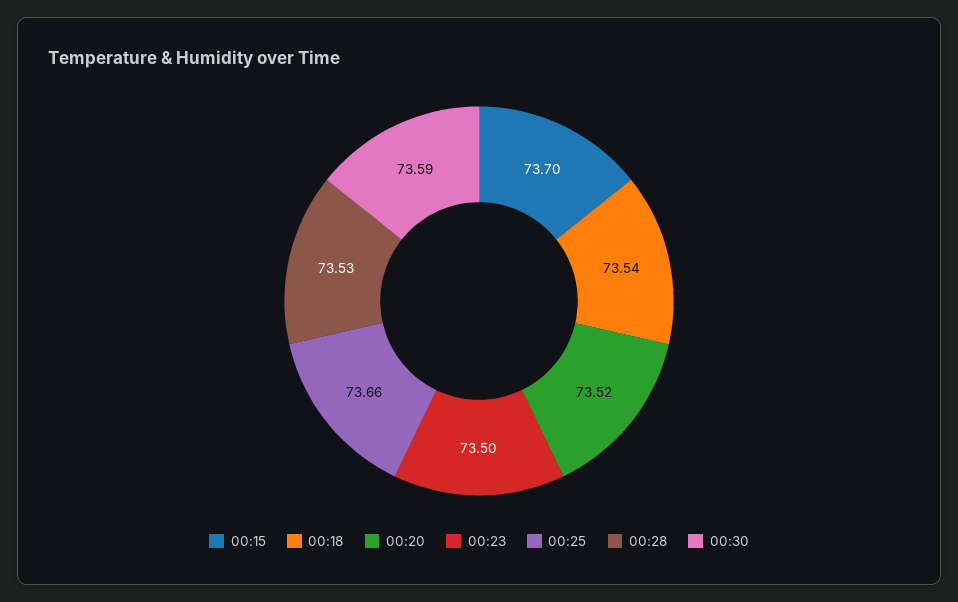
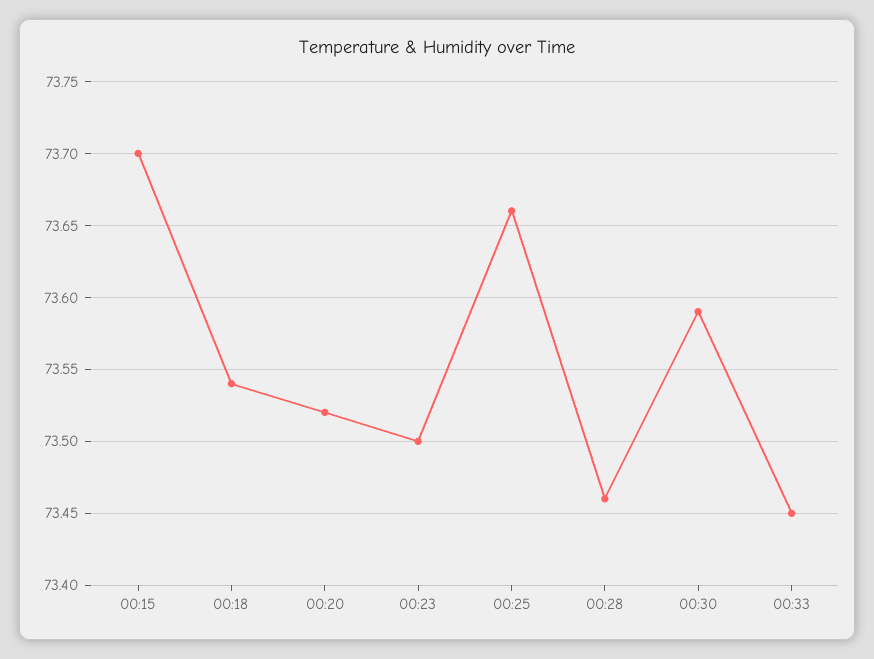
00:28: 73.53 -> 73.46
00:33: none -> 73.45

